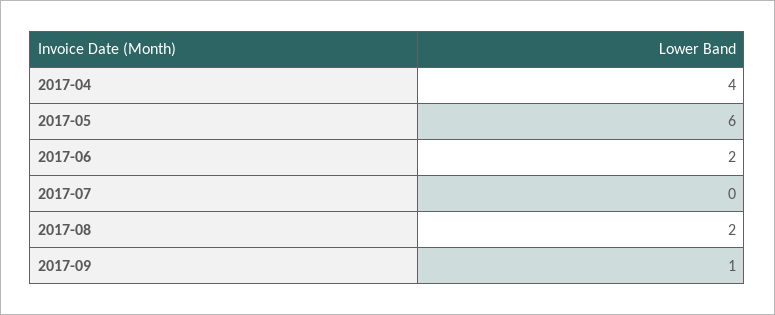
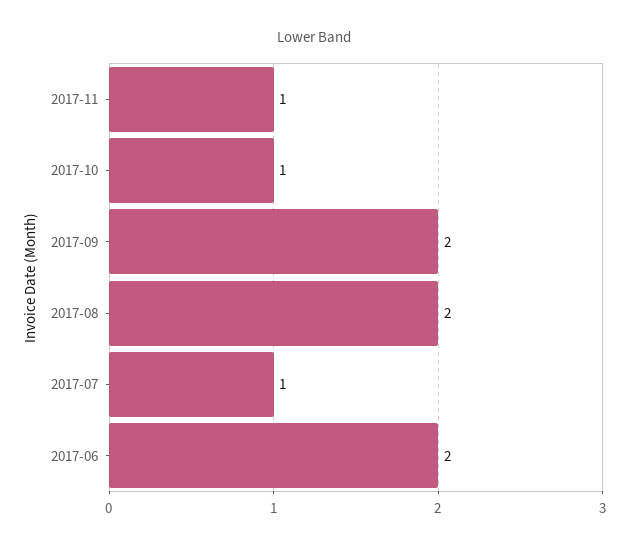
2017-04: 4 -> none
2017-05: 6 -> none
2017-07: 0 -> 1
2017-09: 1 -> 2
2017-11: none -> 1
2017-10: none -> 1

